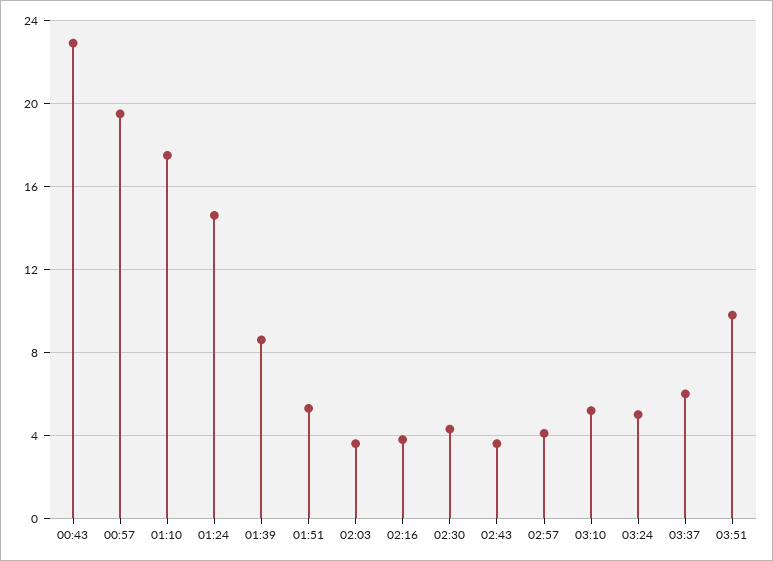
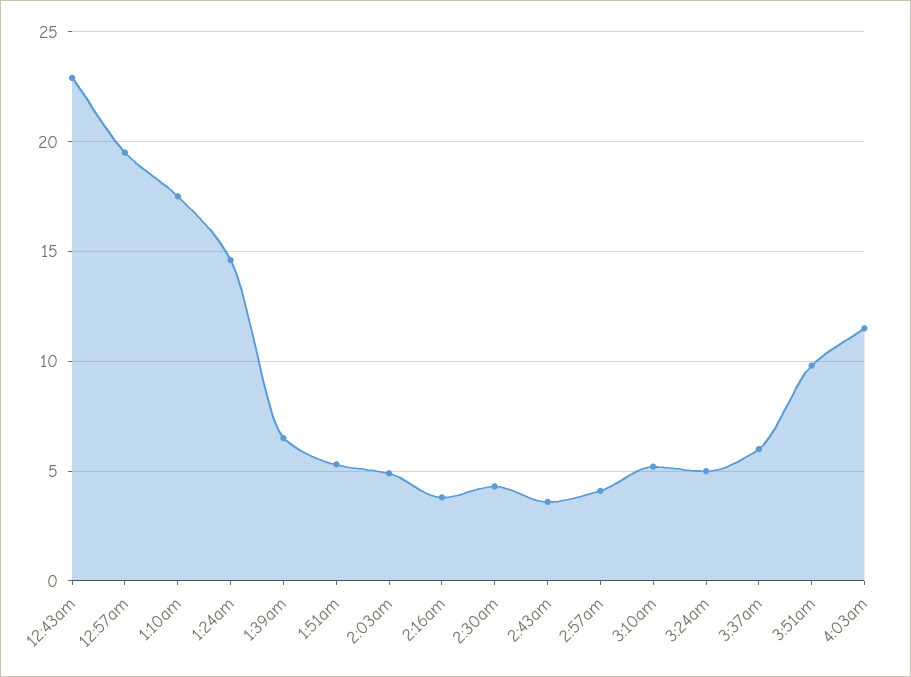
01:39: 8.5 -> 6.5
02:03: 3.5 -> 5
4:03am: none -> 11.5

